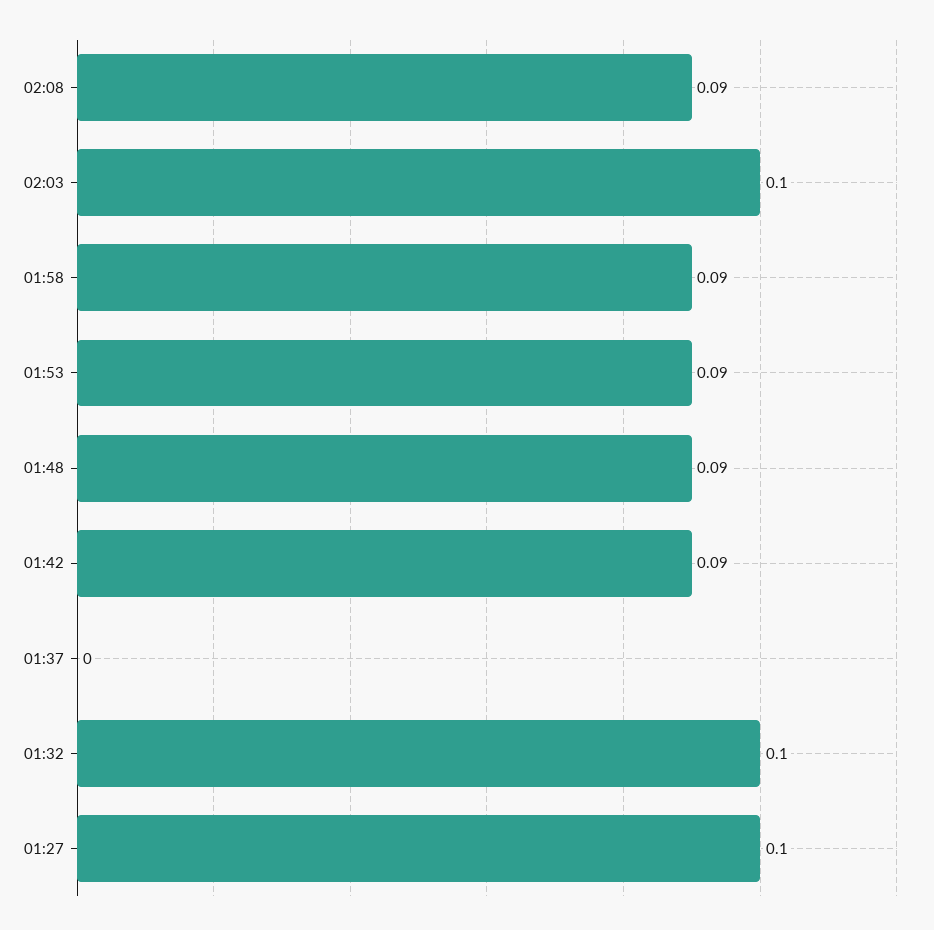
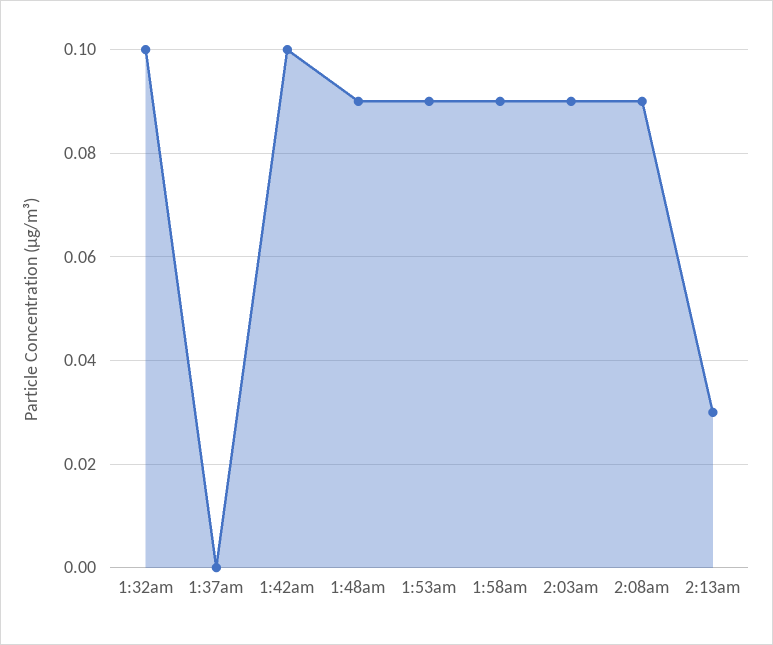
02:03: 0.1 -> 0.09
01:42: 0.09 -> 0.1
01:27: 0.1 -> none
2:13am: none -> 0.03

